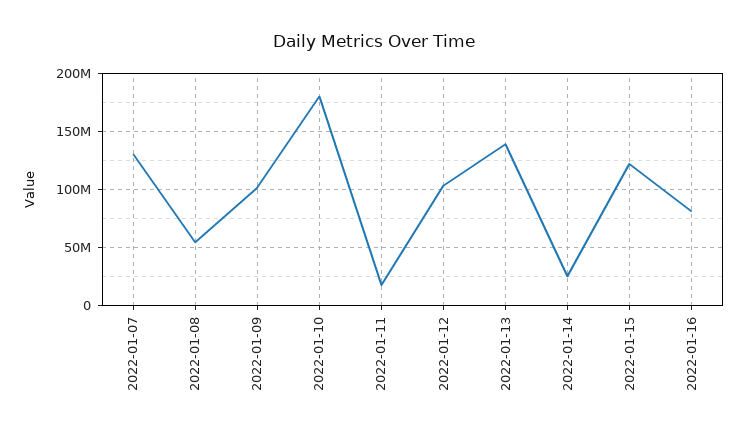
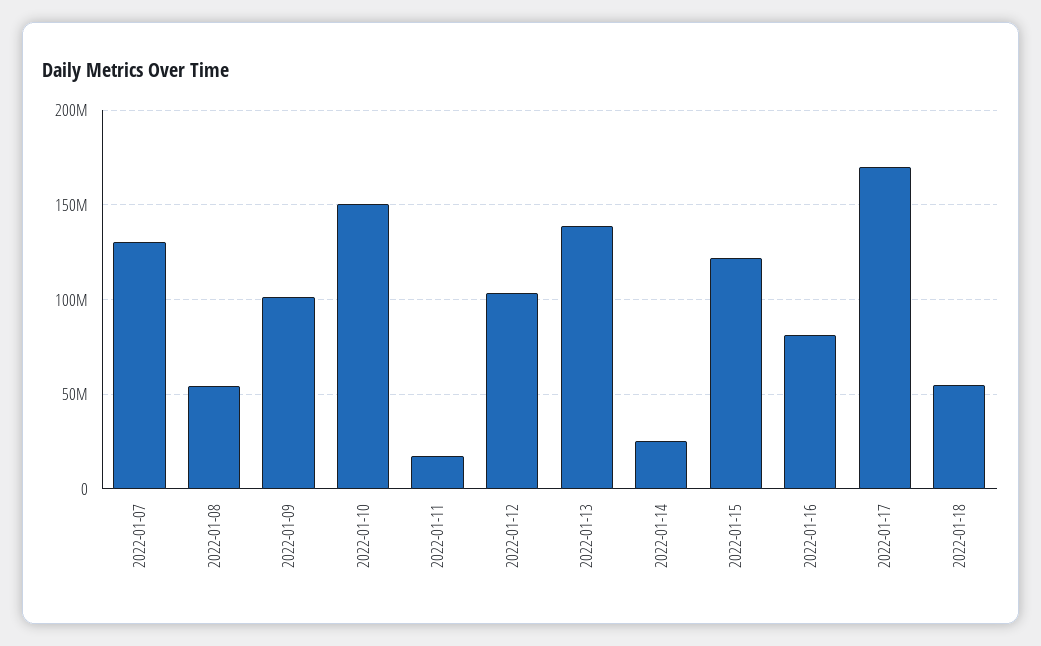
2022-01-10: 180000000 -> 150000000
2022-01-17: none -> 170000000
2022-01-18: none -> 55000000

